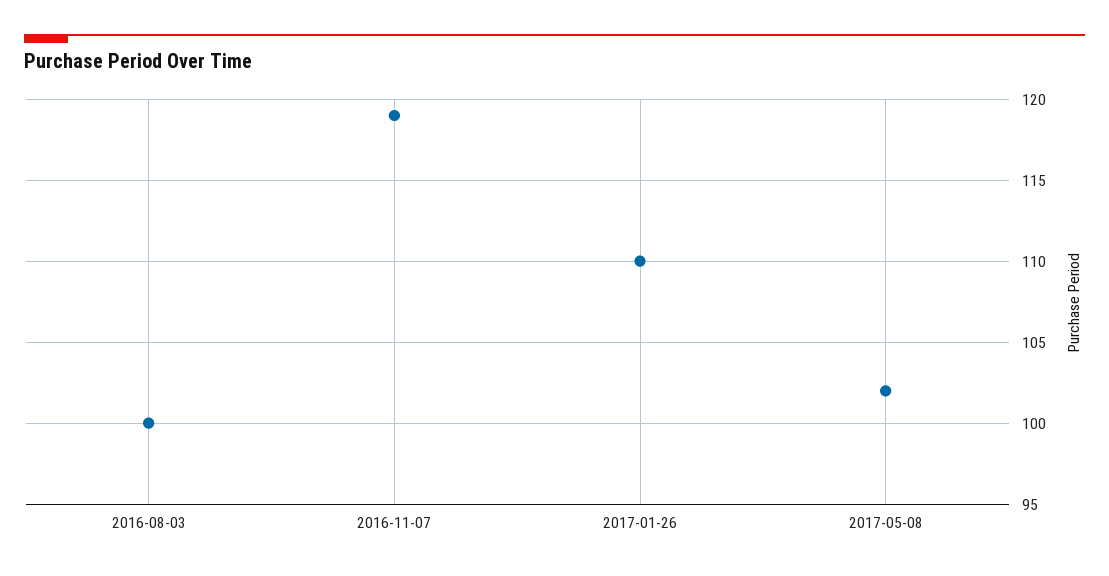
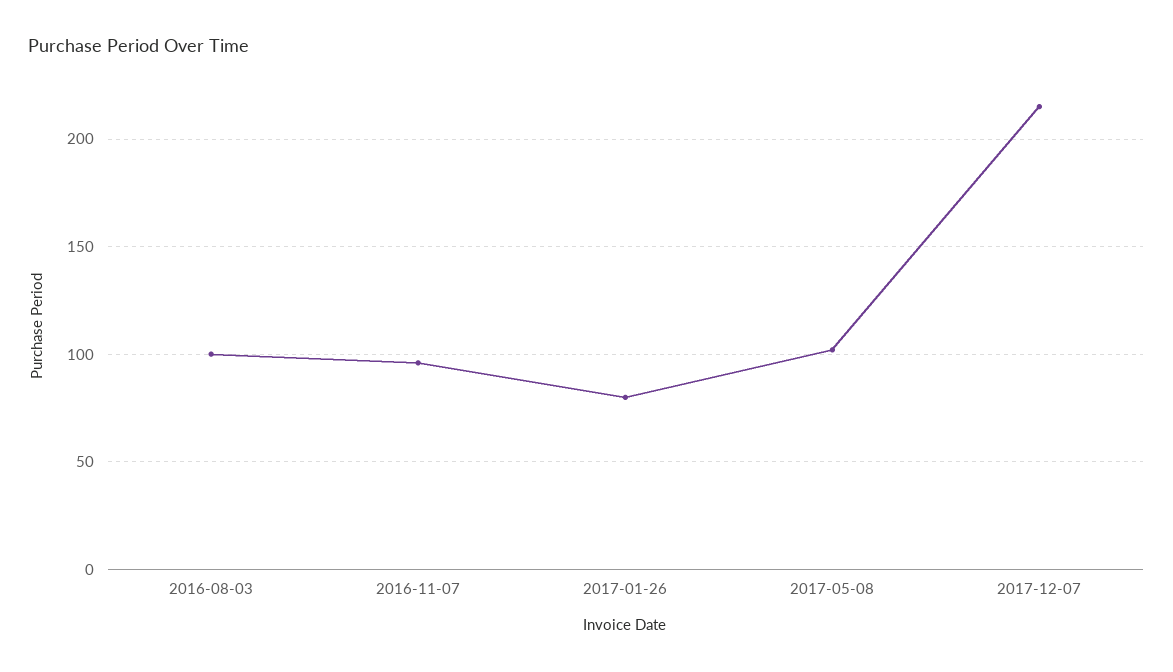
2016-11-07: 119 -> 95
2017-01-26: 110 -> 80
2017-12-07: none -> 215

